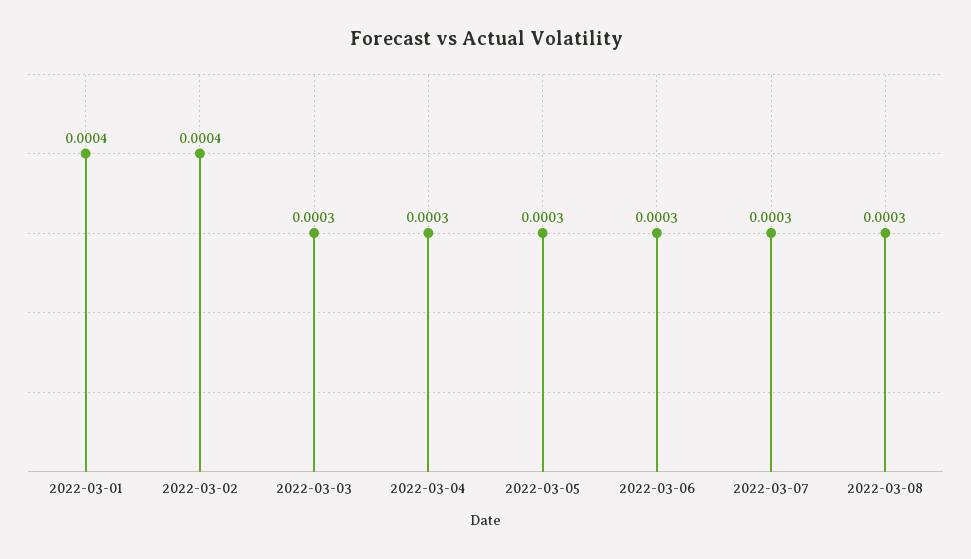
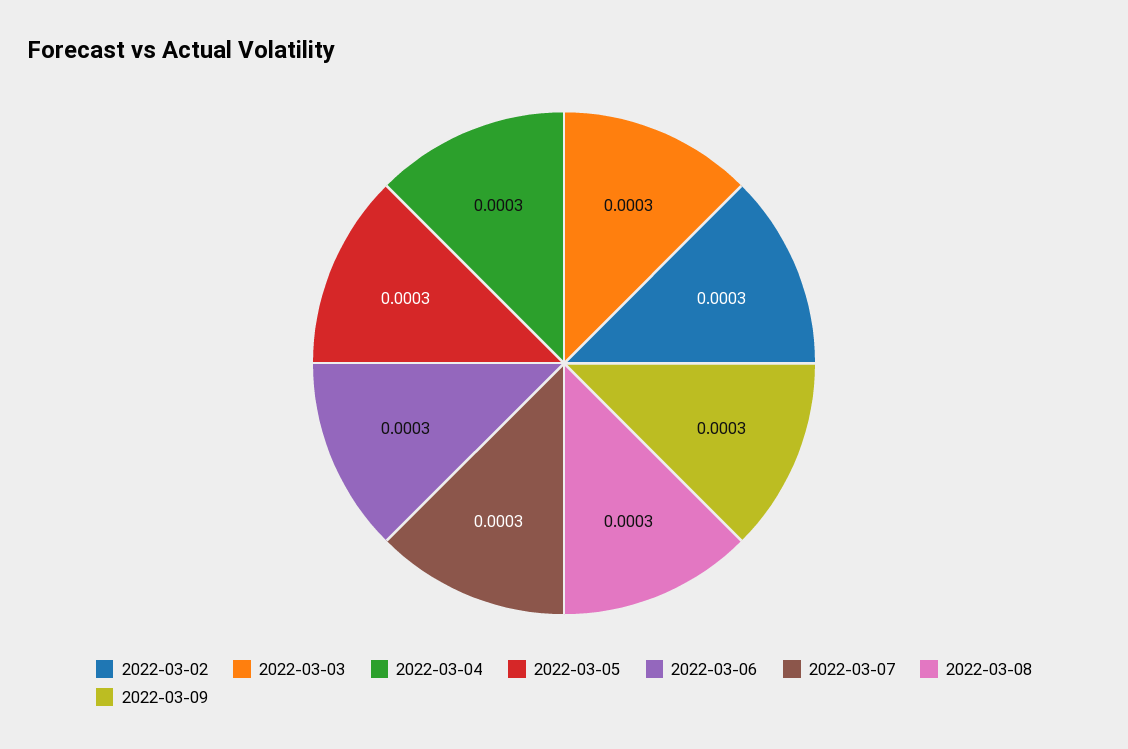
2022-03-01: 0.0004 -> none
2022-03-02: 0.0004 -> 0.0003
2022-03-09: none -> 0.0003

